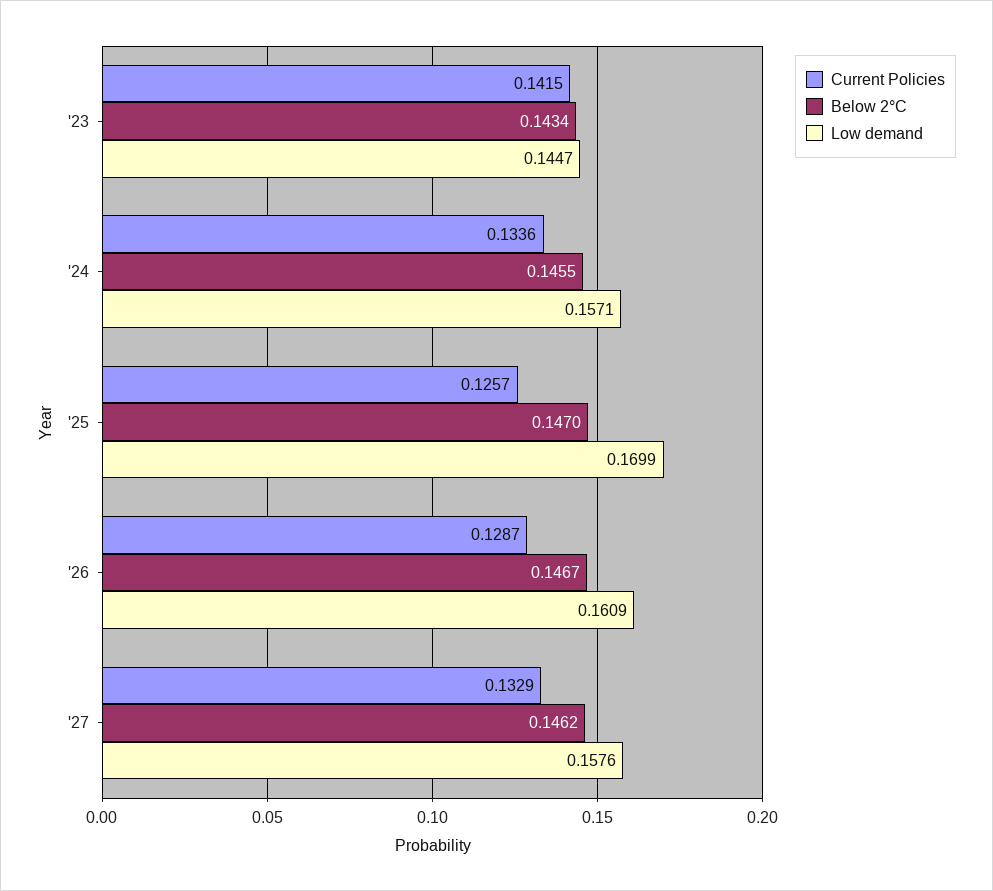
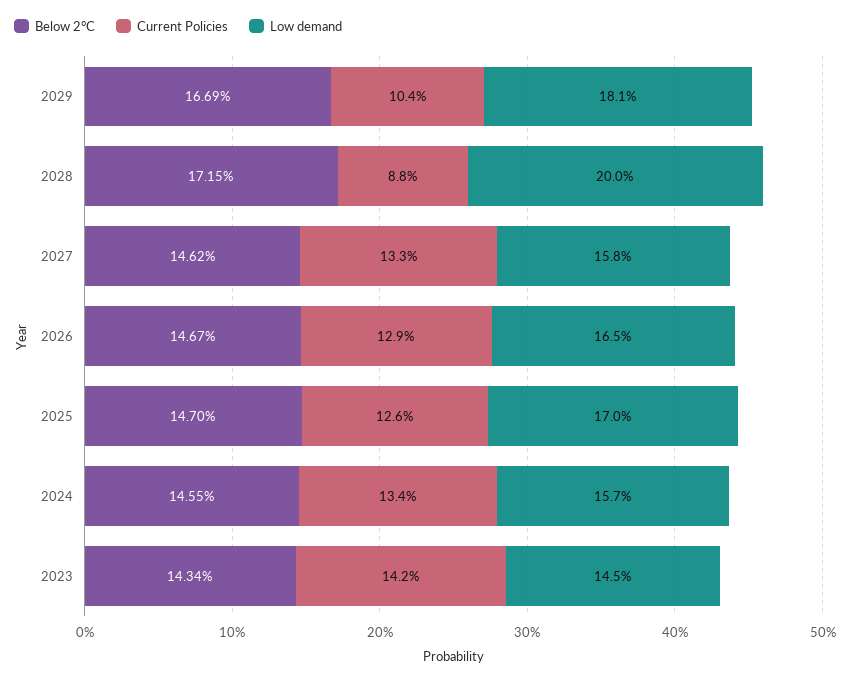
Low demand, '26: 0.1609 -> 0.165
Below 2°C, 2029: none -> 0.1669
Current Policies, 2029: none -> 0.104
Low demand, 2029: none -> 0.181
Below 2°C, 2028: none -> 0.1715
Current Policies, 2028: none -> 0.088
Low demand, 2028: none -> 0.2

